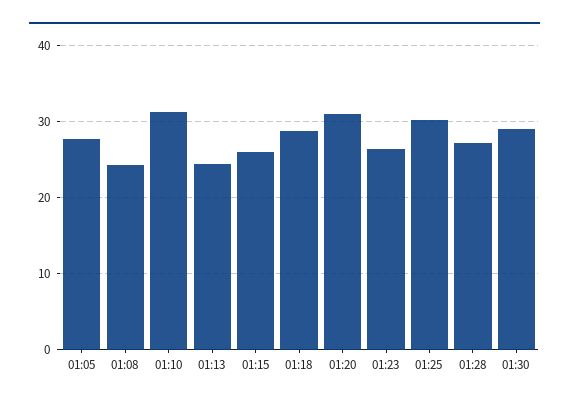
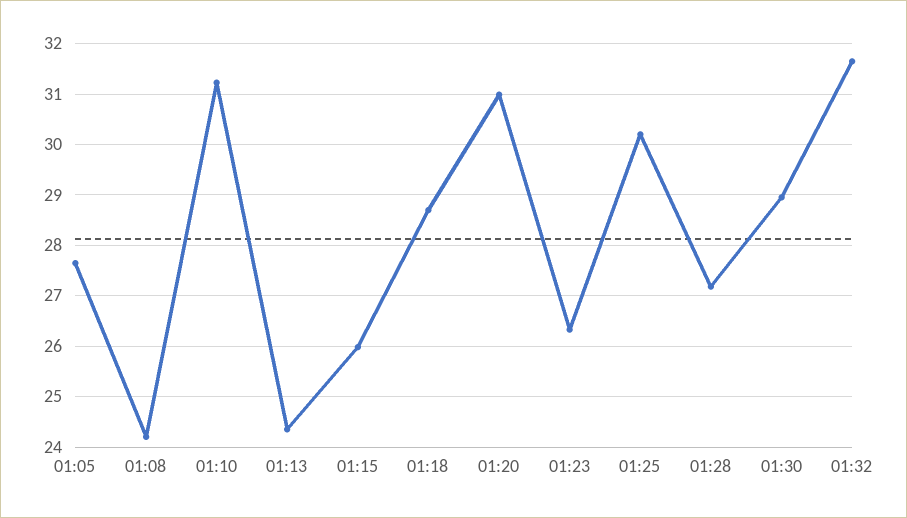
01:32: none -> 31.6

